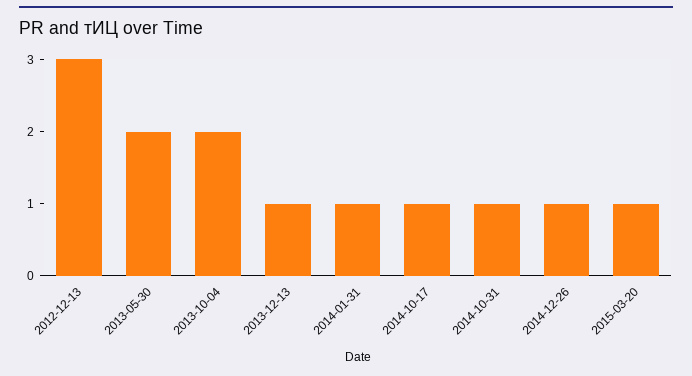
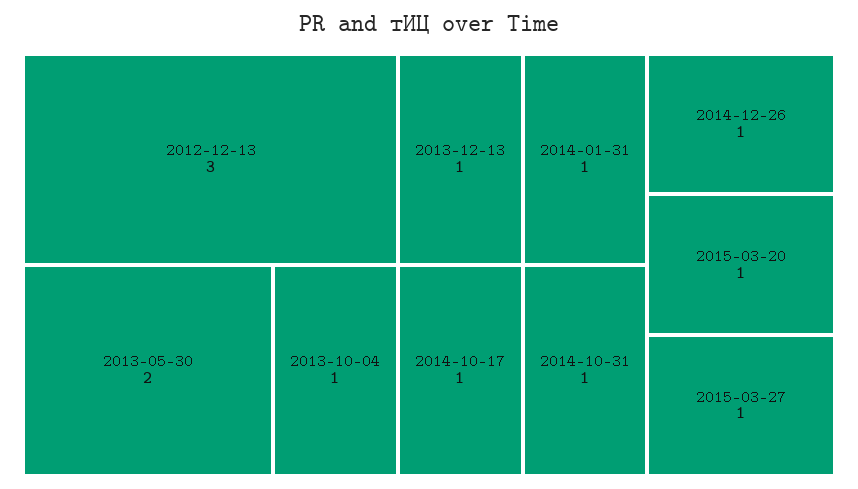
2013-10-04: 2 -> 1
2015-03-27: none -> 1

